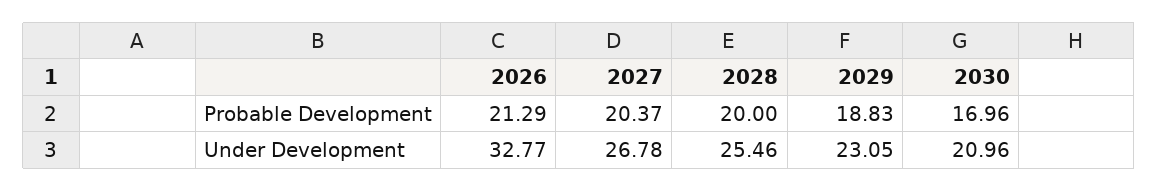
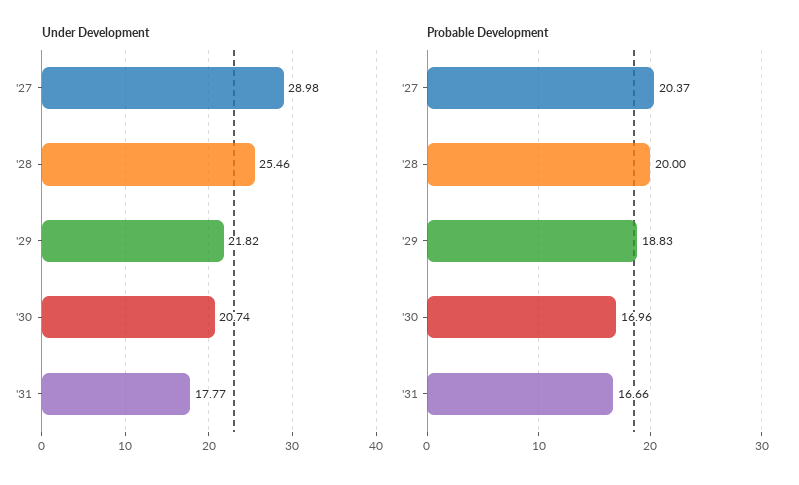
Probable Development, 2026: 21.29 -> none
Under Development, 2026: 32.77 -> none
Under Development, 2027: 26.78 -> 28.98
Under Development, 2029: 23.05 -> 21.82
Under Development, 2030: 20.96 -> 20.74
Under Development, '31: none -> 17.77
Probable Development, '31: none -> 16.66

